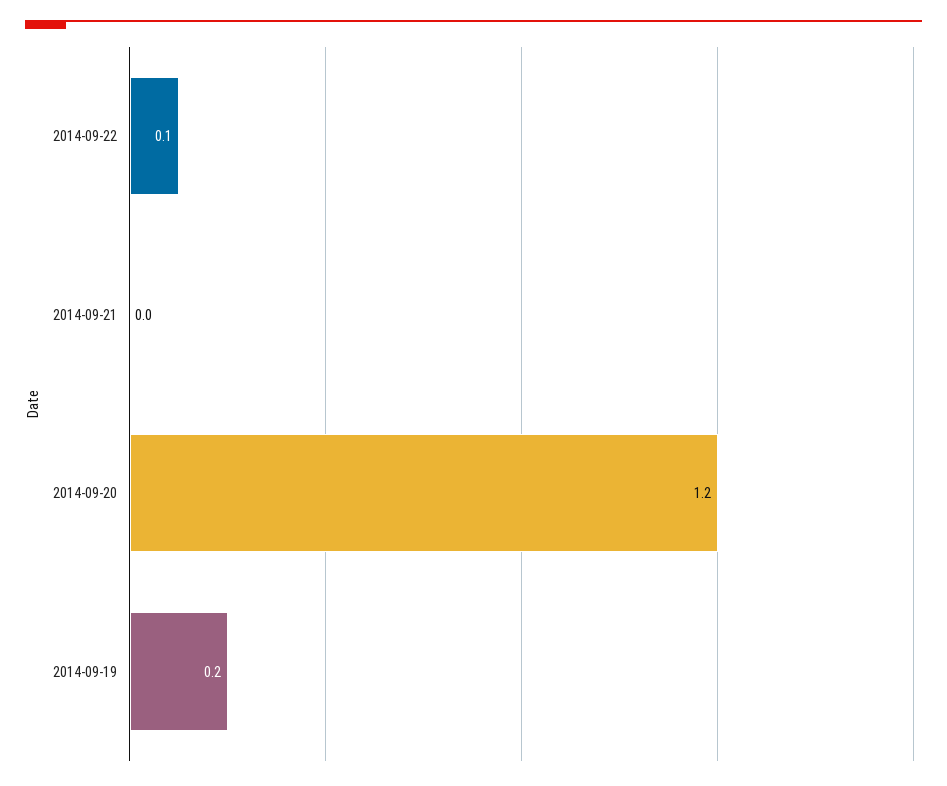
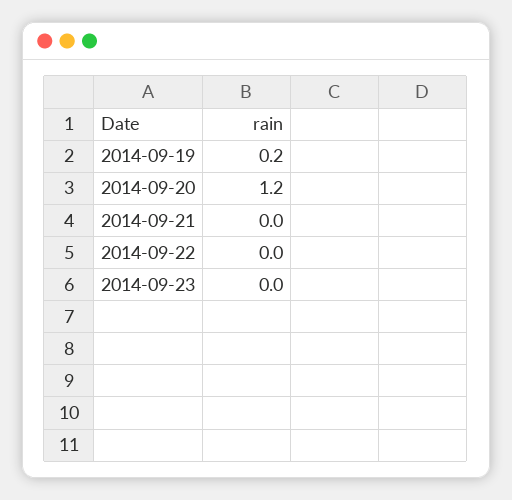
2014-09-22: 0.1 -> 0
2014-09-23: none -> 0

